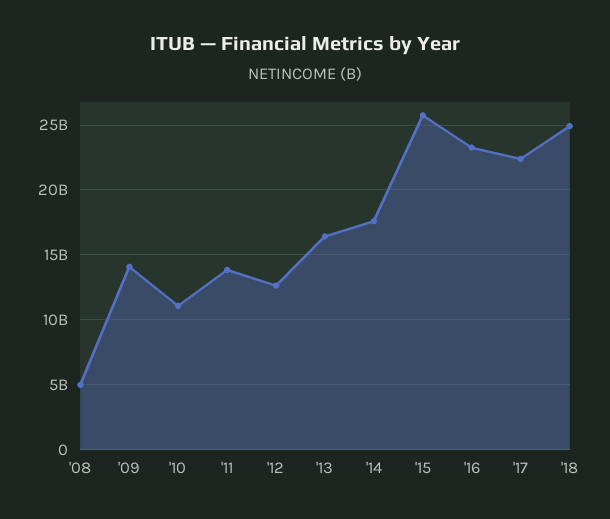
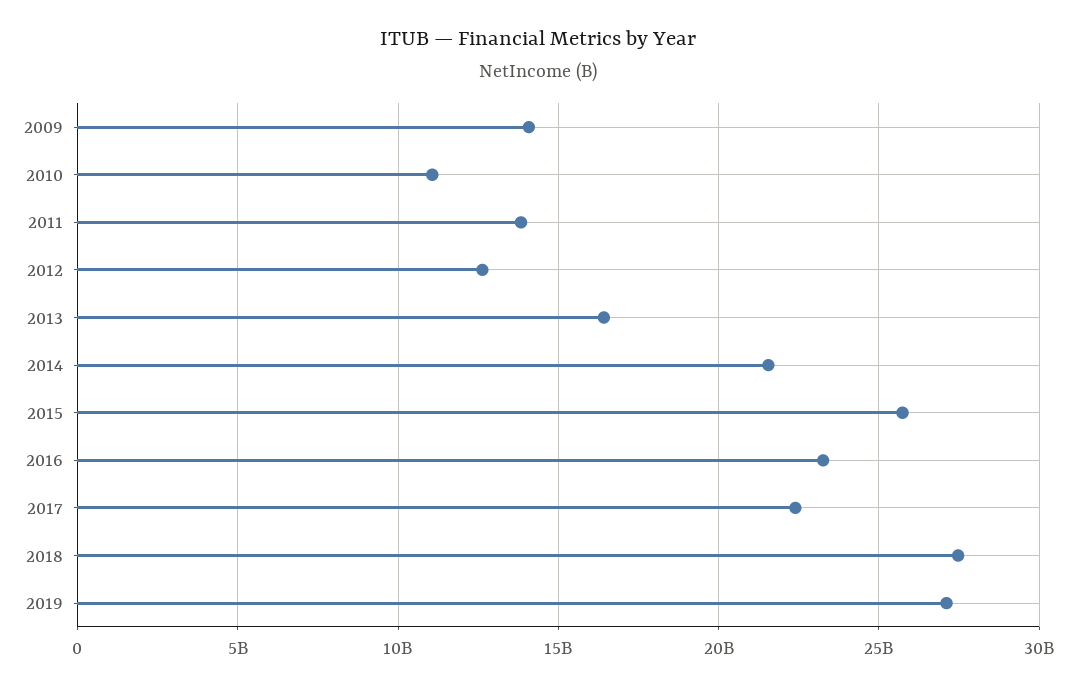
'08: 5000000000 -> none
'14: 17500000000 -> 21500000000
'18: 25000000000 -> 27500000000
2019: none -> 27000000000

